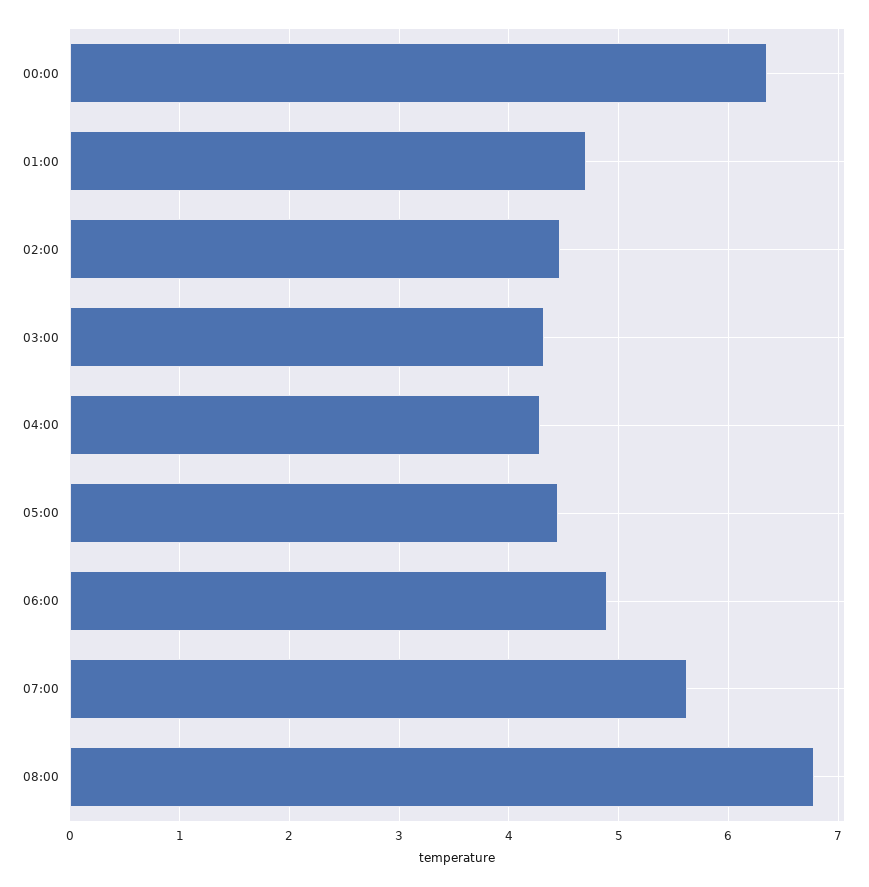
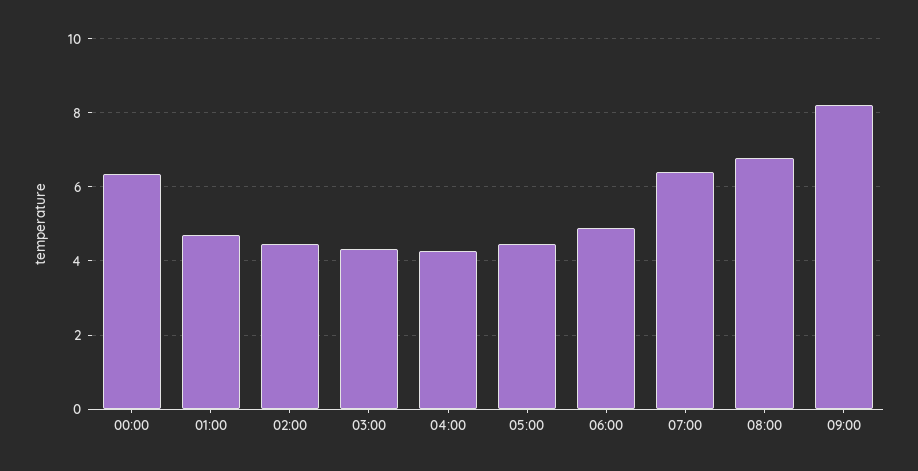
07:00: 5.6 -> 6.4
09:00: none -> 8.2

